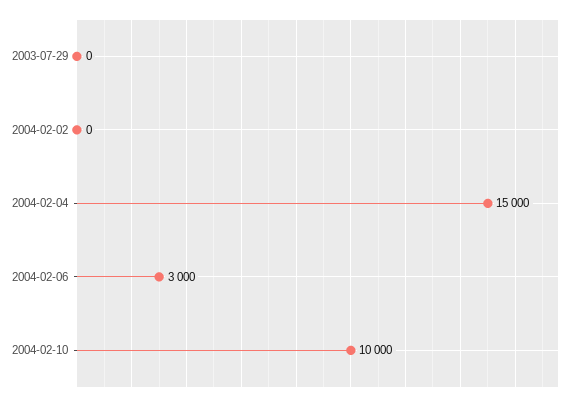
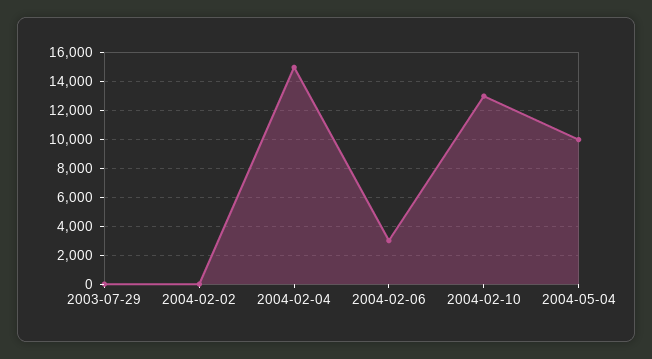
2004-02-10: 10000 -> 13000
2004-05-04: none -> 10000

